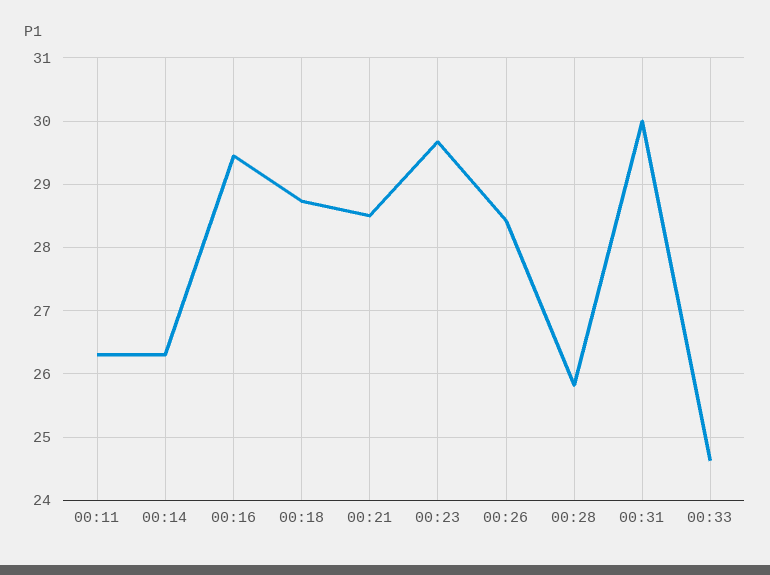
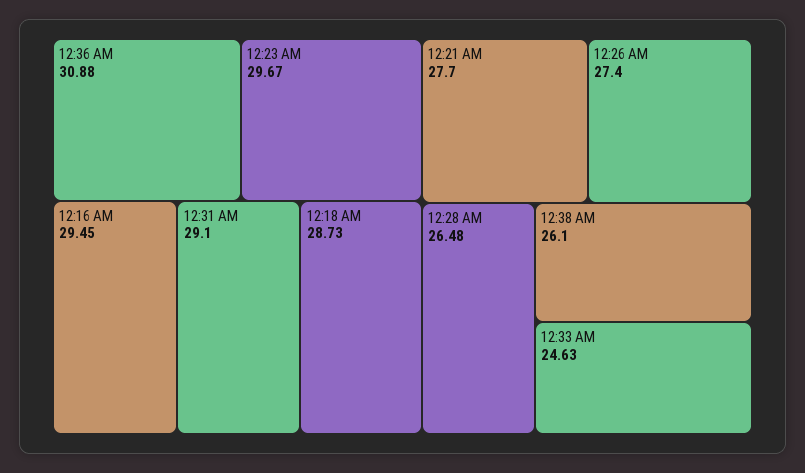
00:11: 26.3 -> none
00:14: 26.3 -> none
00:21: 28.5 -> 27.7
00:26: 28.4 -> 27.4
00:28: 25.8 -> 26.48
00:31: 30 -> 29.1
12:36 AM: none -> 30.88
12:38 AM: none -> 26.1

